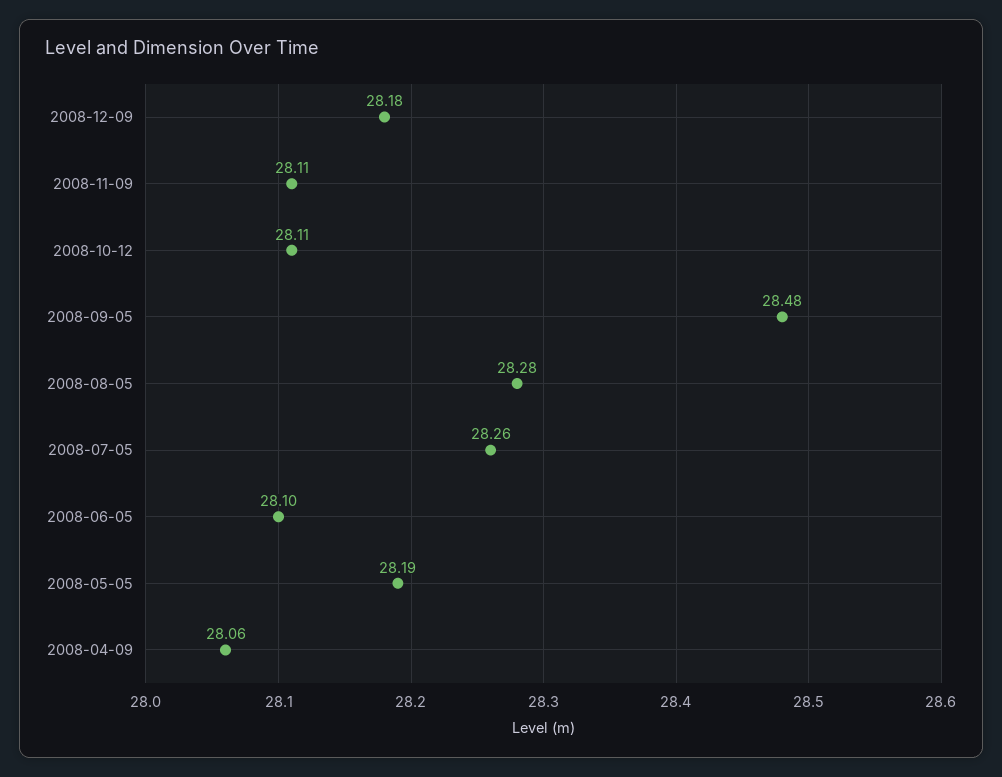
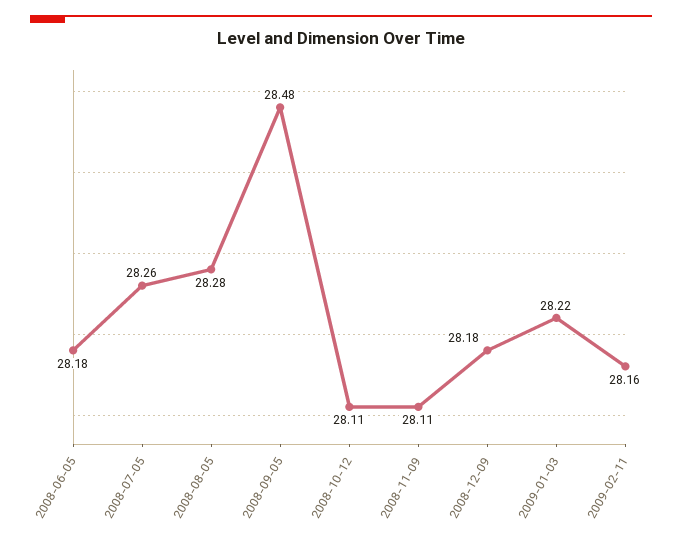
2008-06-05: 28.1 -> 28.18
2008-05-05: 28.19 -> none
2008-04-09: 28.06 -> none
2009-01-03: none -> 28.22
2009-02-11: none -> 28.16

